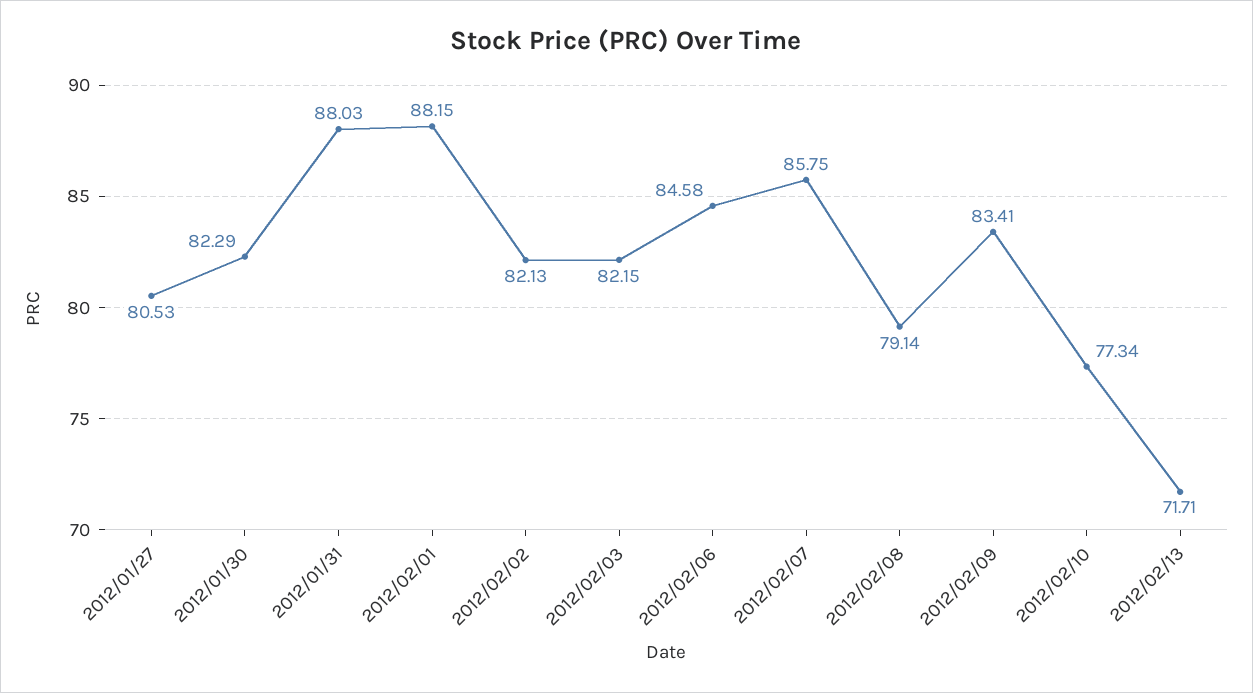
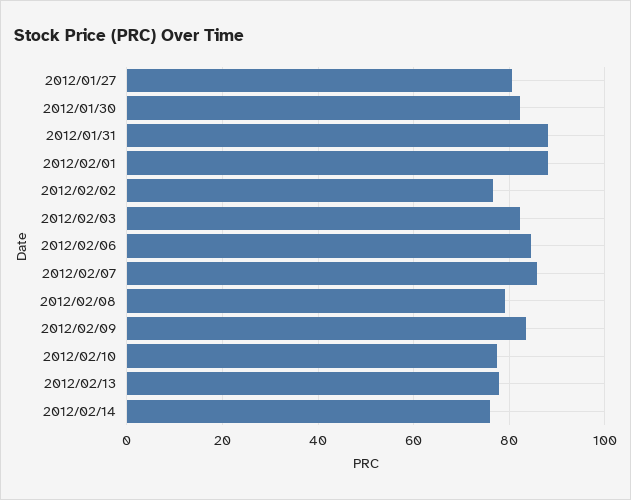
2012/02/02: 82.13 -> 76
2012/02/13: 71.71 -> 78
2012/02/14: none -> 76

